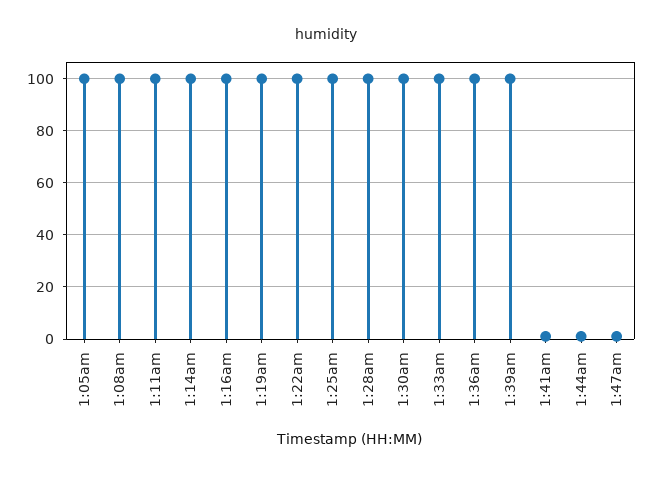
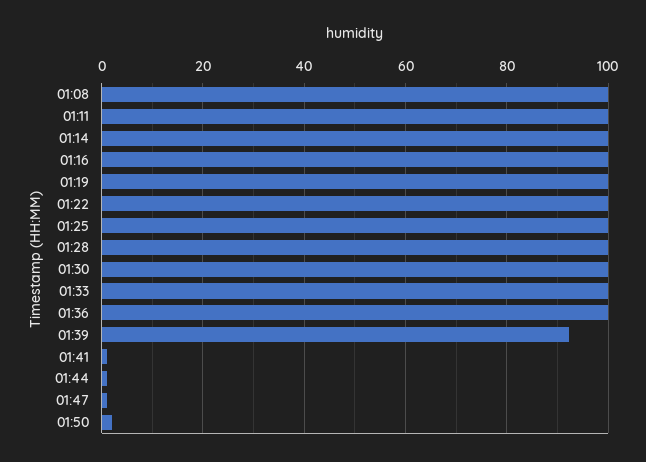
1:05am: 100 -> none
1:39am: 100 -> 92
01:50: none -> 2

